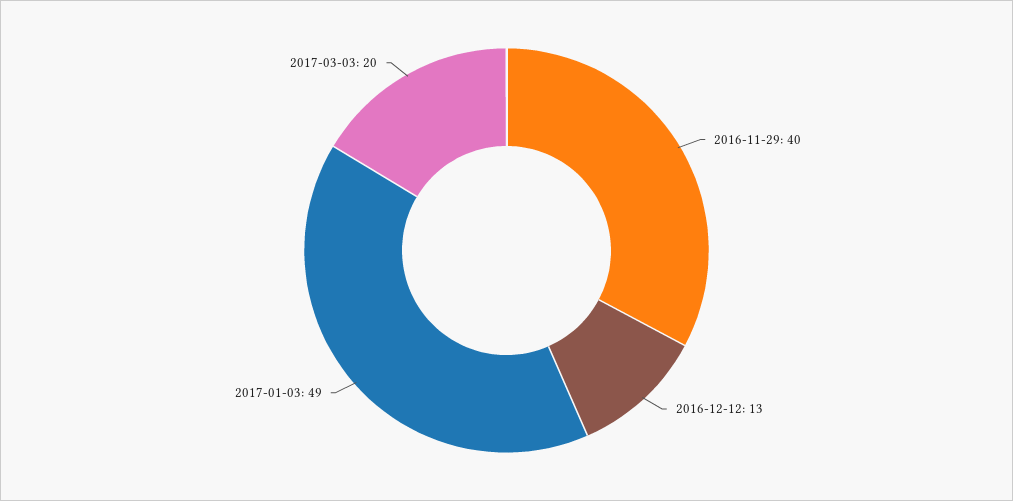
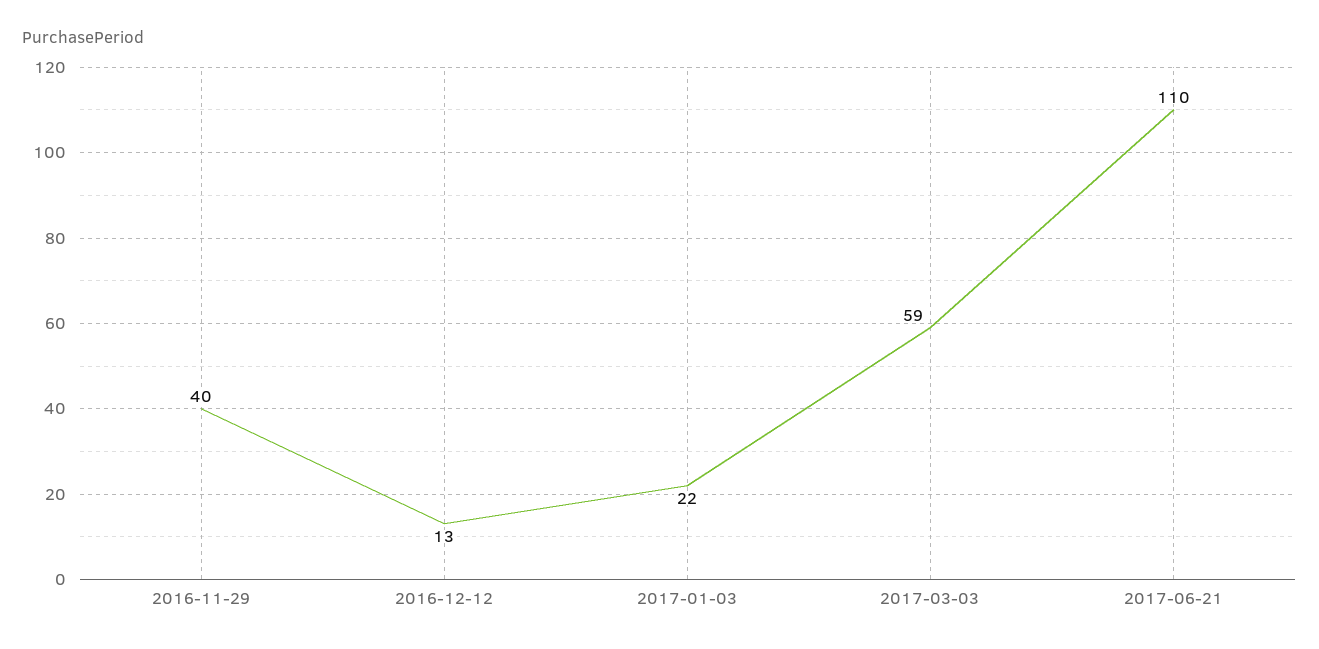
2017-01-03: 49 -> 22
2017-03-03: 20 -> 59
2017-06-21: none -> 110

